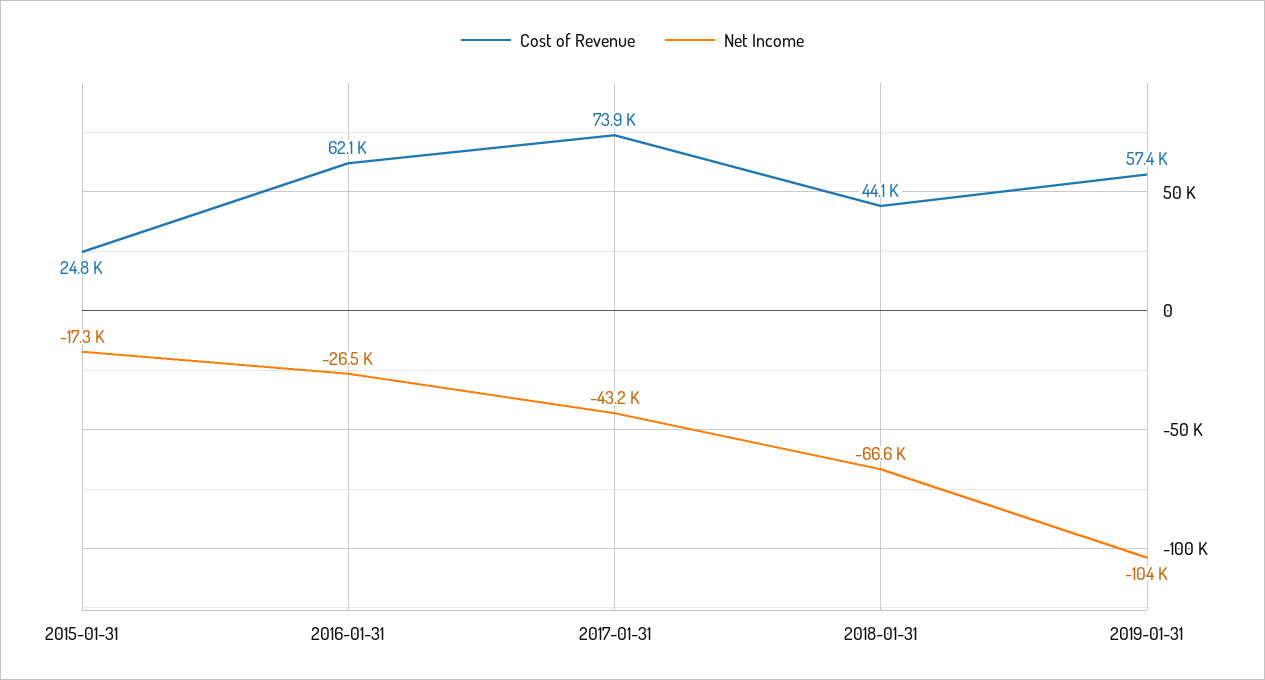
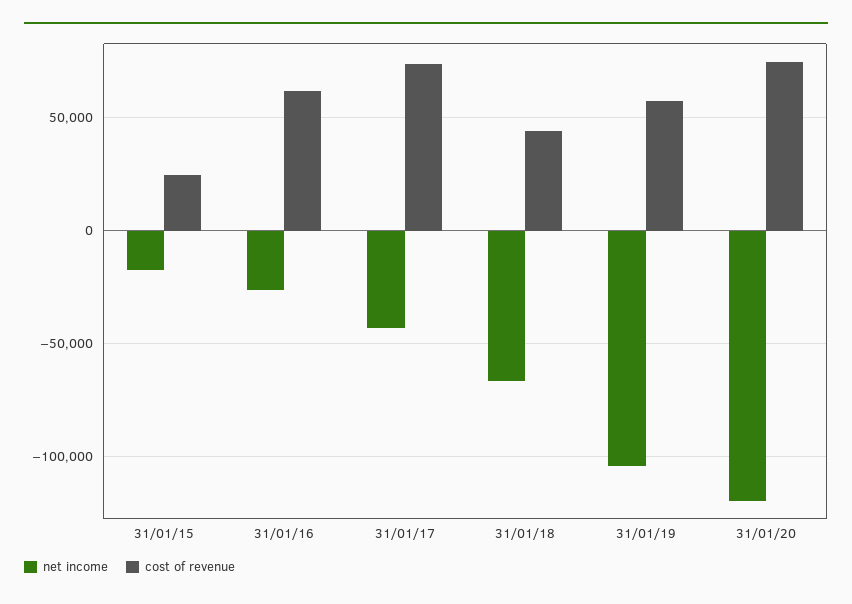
Net Income, 31/01/20: none -> -120000
Cost of Revenue, 31/01/20: none -> 75000

